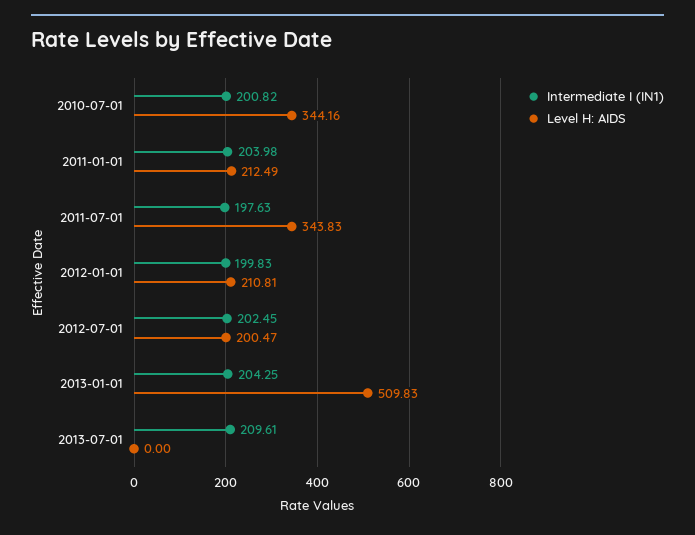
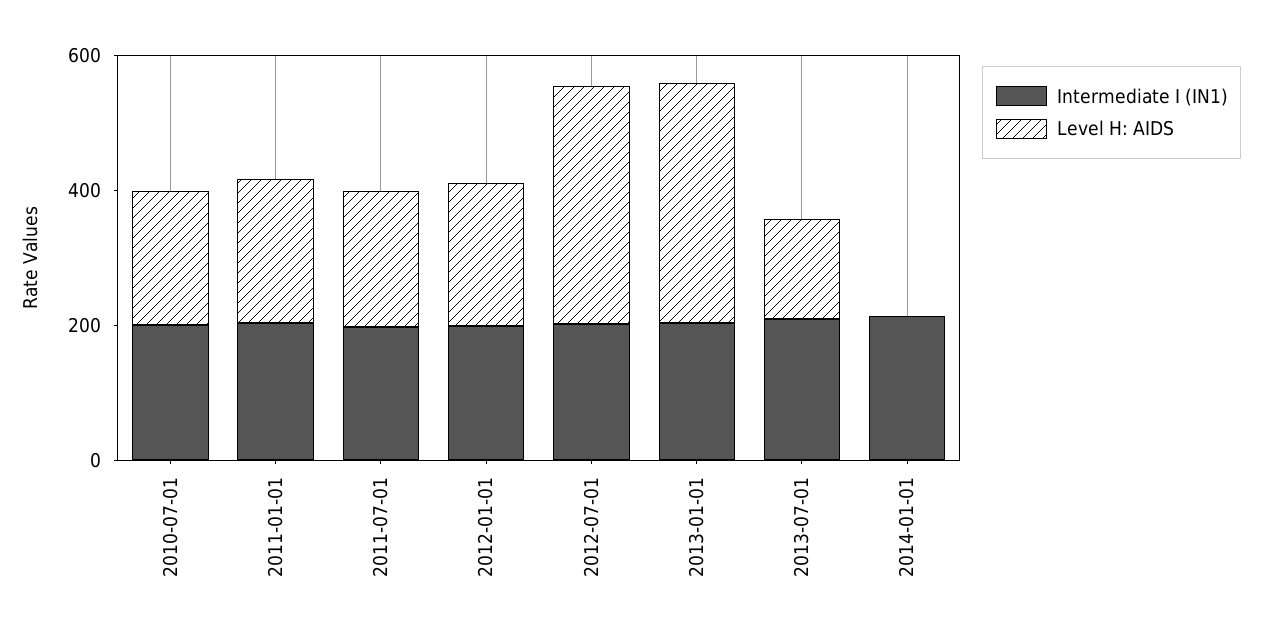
Level H: AIDS, 2010-07-01: 344.16 -> 200
Level H: AIDS, 2011-07-01: 343.83 -> 200
Level H: AIDS, 2012-07-01: 200.47 -> 350
Level H: AIDS, 2013-01-01: 509.83 -> 350
Level H: AIDS, 2013-07-01: 0 -> 150
Intermediate I (IN1), 2014-01-01: none -> 200
Level H: AIDS, 2014-01-01: none -> 0

